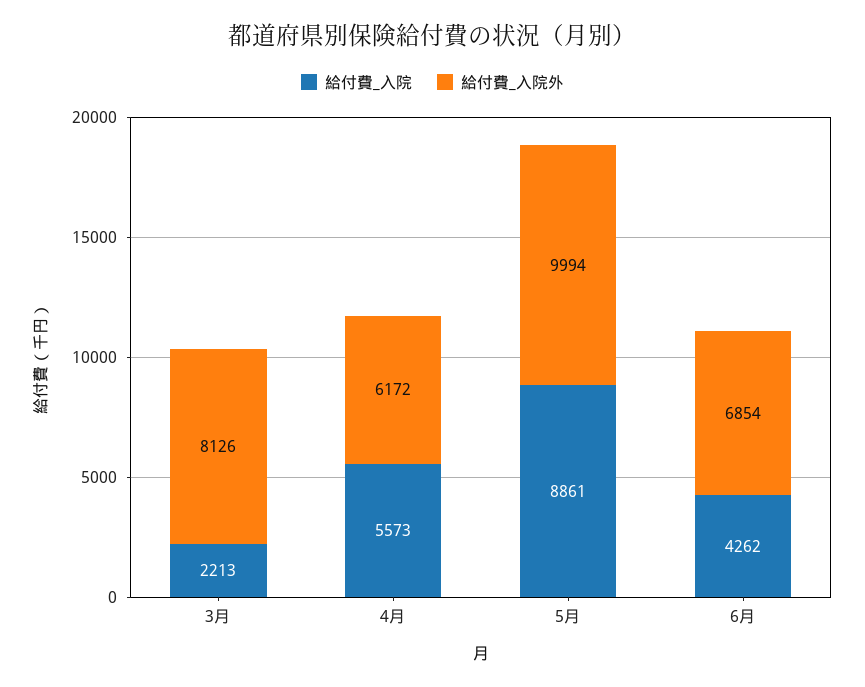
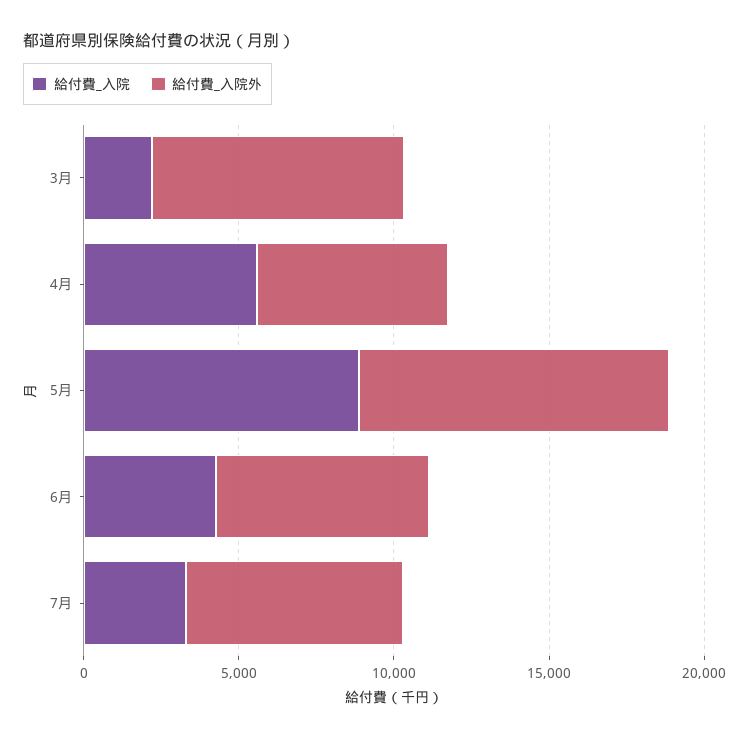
給付費_入院, 7月: none -> 3000
給付費_入院外, 7月: none -> 7000

